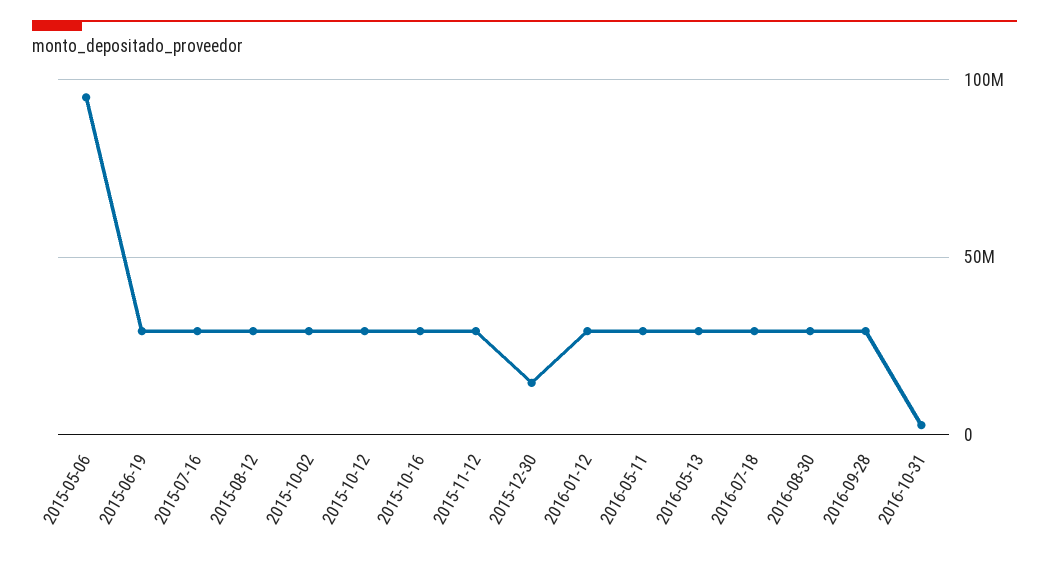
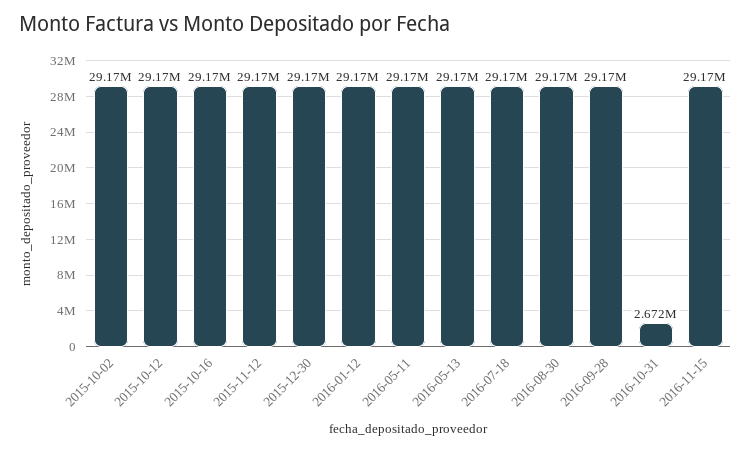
2015-05-06: 95000000 -> none
2015-06-19: 30000000 -> none
2015-07-16: 30000000 -> none
2015-08-12: 30000000 -> none
2015-12-30: 15000000 -> 29170000
2016-11-15: none -> 29170000

